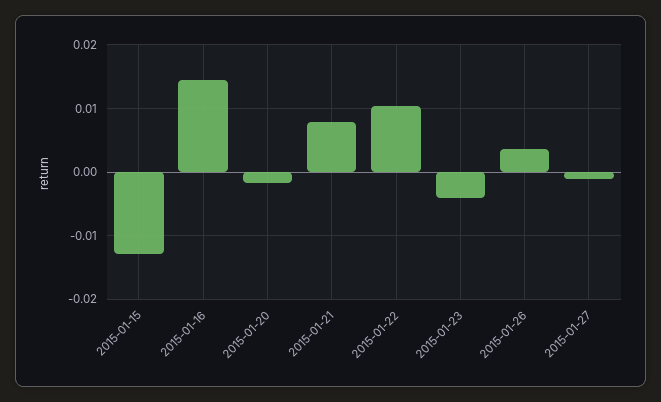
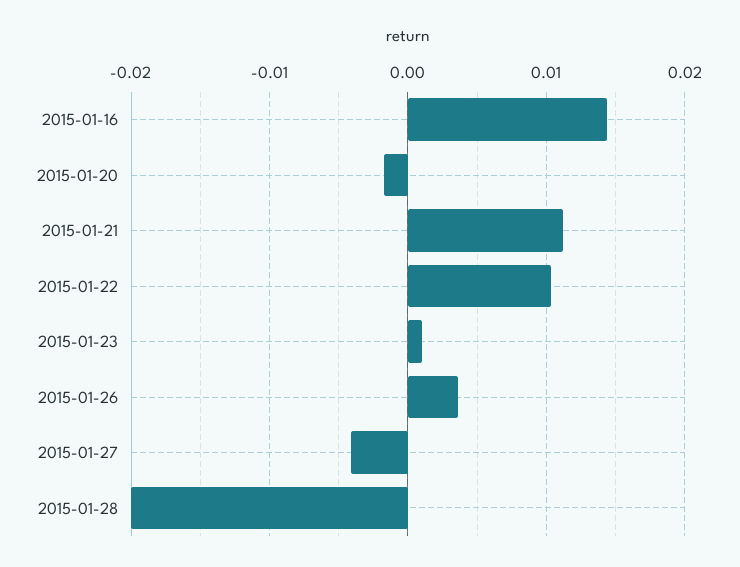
2015-01-15: -0.013 -> none
2015-01-21: 0.008 -> 0.011
2015-01-23: -0.004 -> 0.001
2015-01-27: -0.001 -> -0.004
2015-01-28: none -> -0.02

